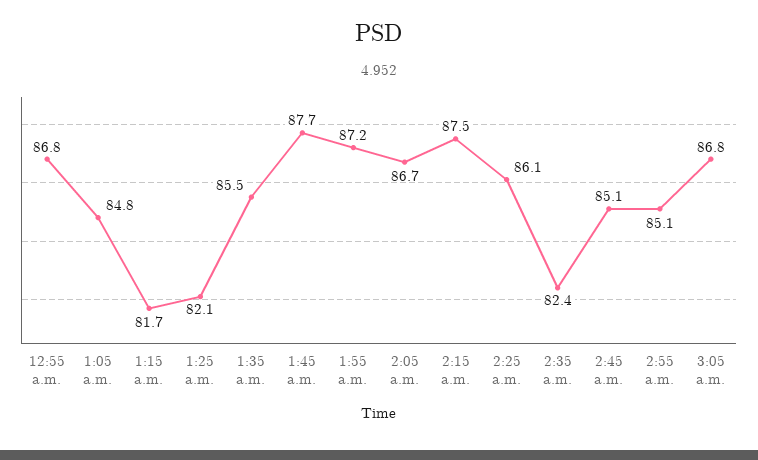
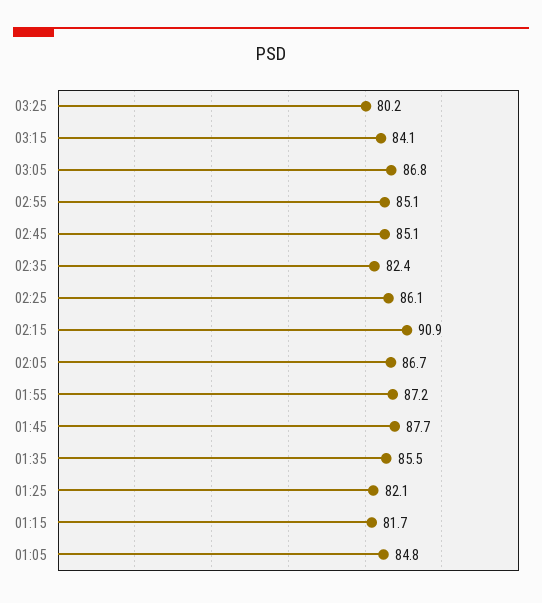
12:55 a.m.: 86.8 -> none
2:15 a.m.: 87.5 -> 90.9
03:25: none -> 80.2
03:15: none -> 84.1

